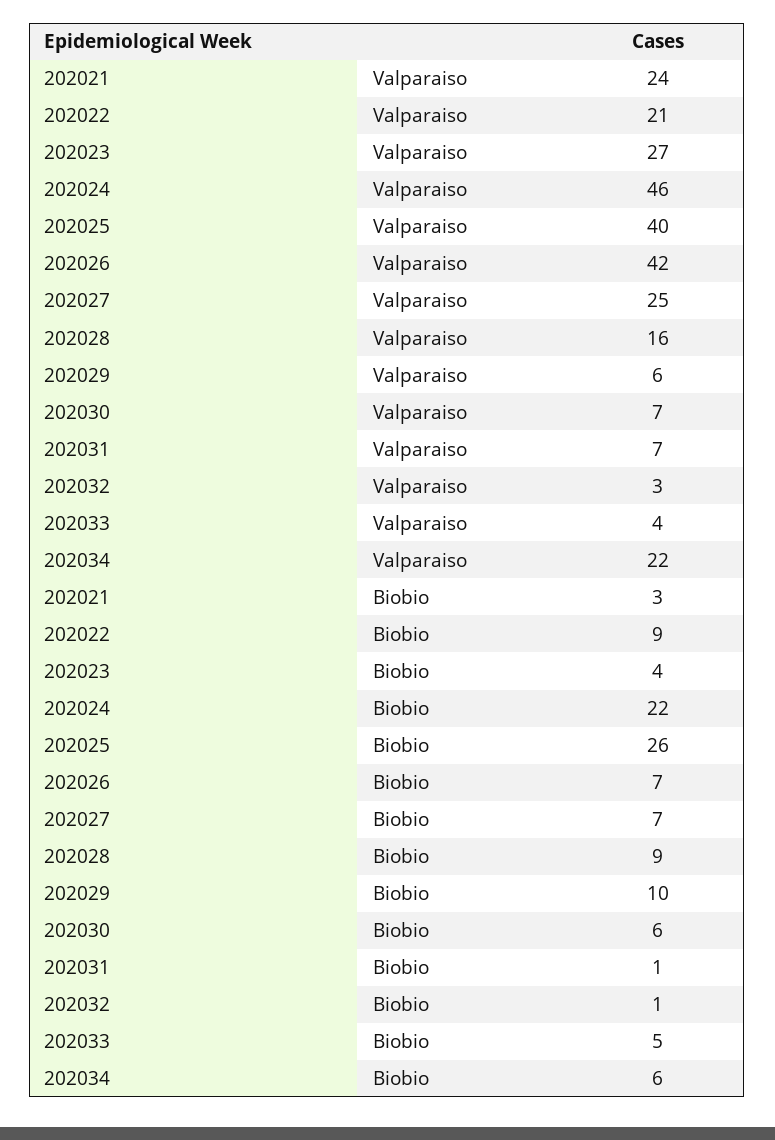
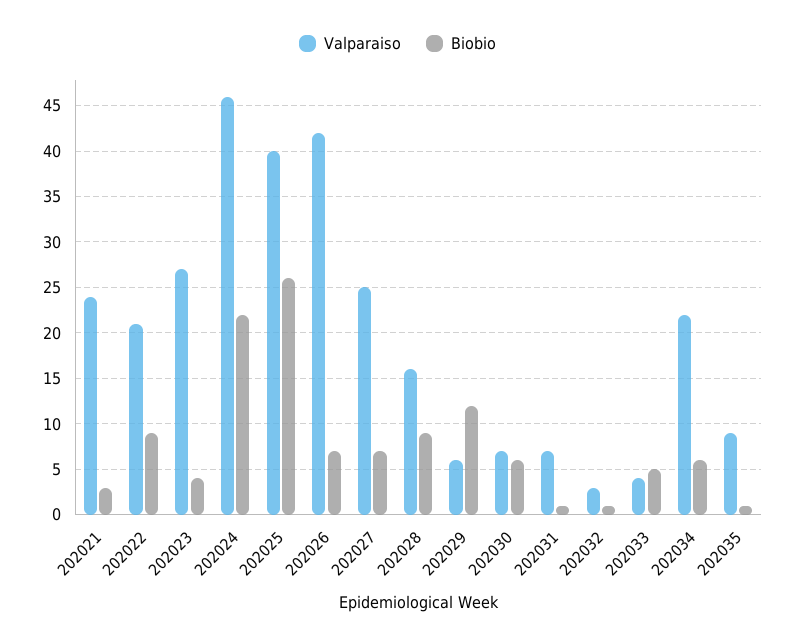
Biobio, 202029: 10 -> 12
Valparaiso, 202035: none -> 9
Biobio, 202035: none -> 1

